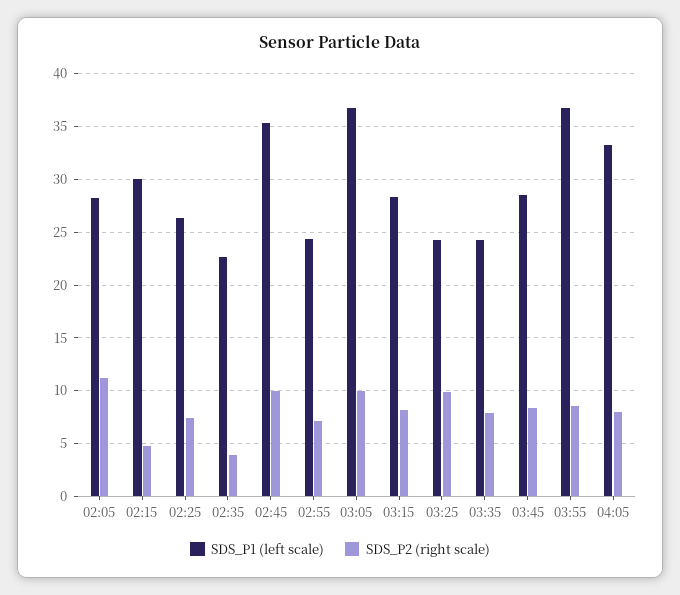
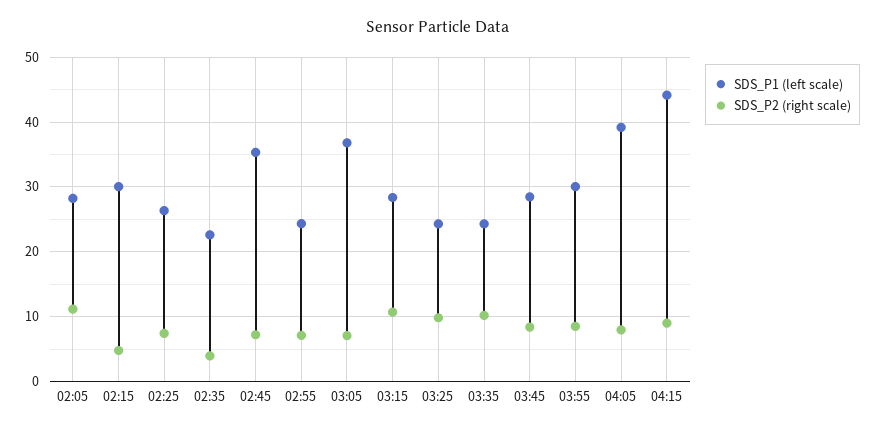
SDS_P2 (right scale), 02:45: 10 -> 7
SDS_P2 (right scale), 03:05: 10 -> 7
SDS_P2 (right scale), 03:15: 8 -> 11
SDS_P2 (right scale), 03:35: 8 -> 10
SDS_P1 (left scale), 03:55: 37 -> 30
SDS_P1 (left scale), 04:05: 33 -> 39
SDS_P1 (left scale), 04:15: none -> 44
SDS_P2 (right scale), 04:15: none -> 9

